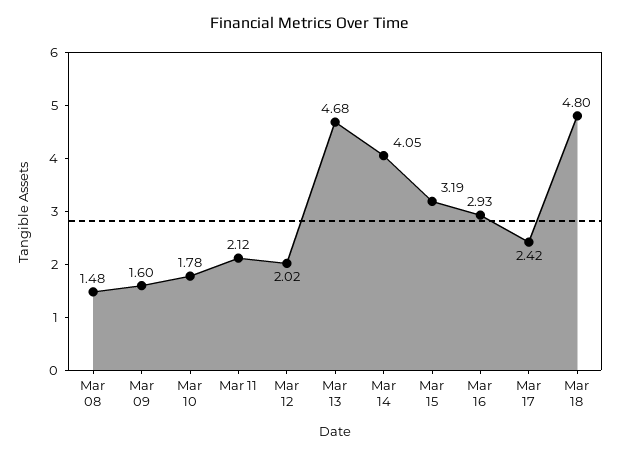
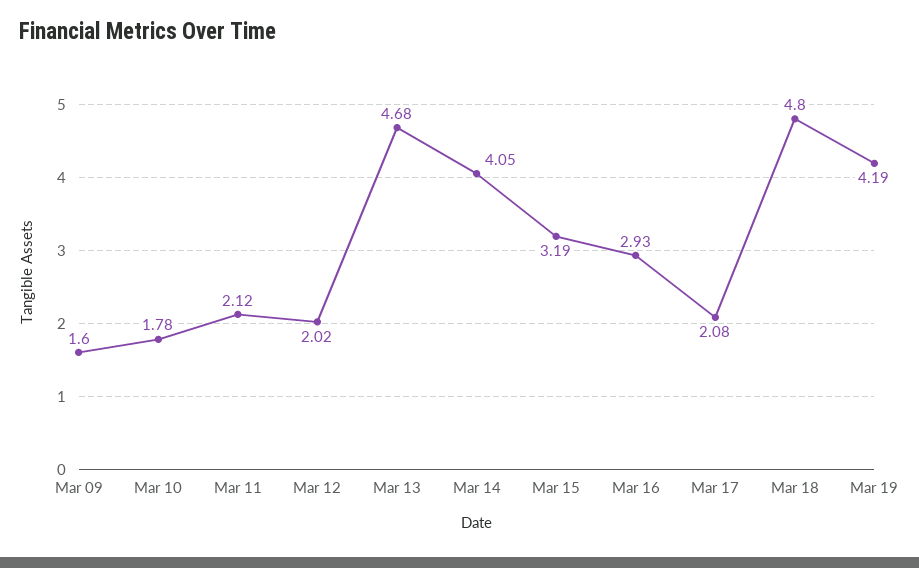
Mar 08: 1.48 -> none
Mar 17: 2.42 -> 2.08
Mar 19: none -> 4.19

